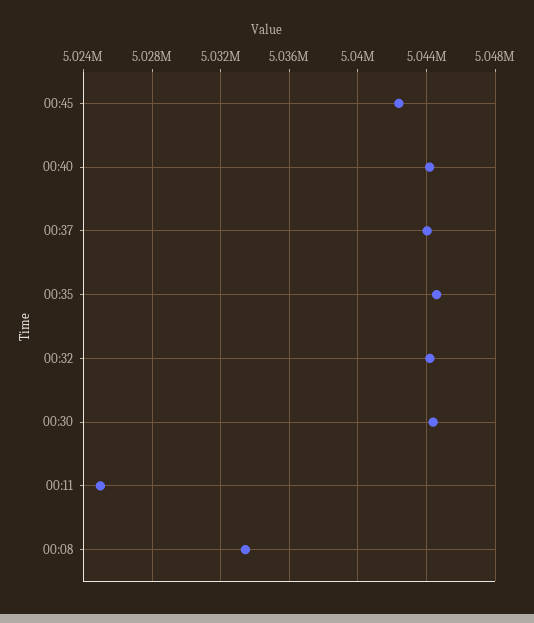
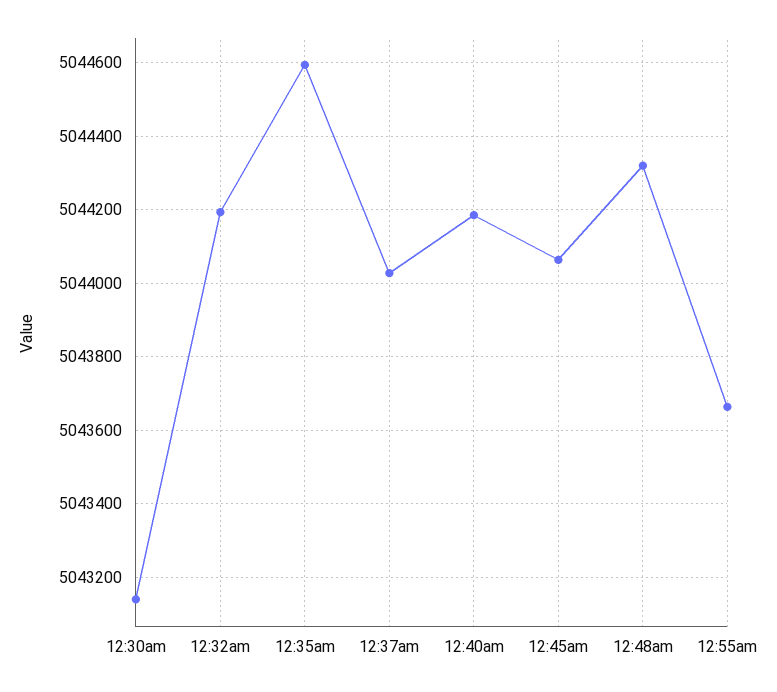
00:45: 5042500 -> 5044060
00:30: 5044500 -> 5043140
00:11: 5025000 -> none
00:08: 5033500 -> none
12:48am: none -> 5044320
12:55am: none -> 5043660

